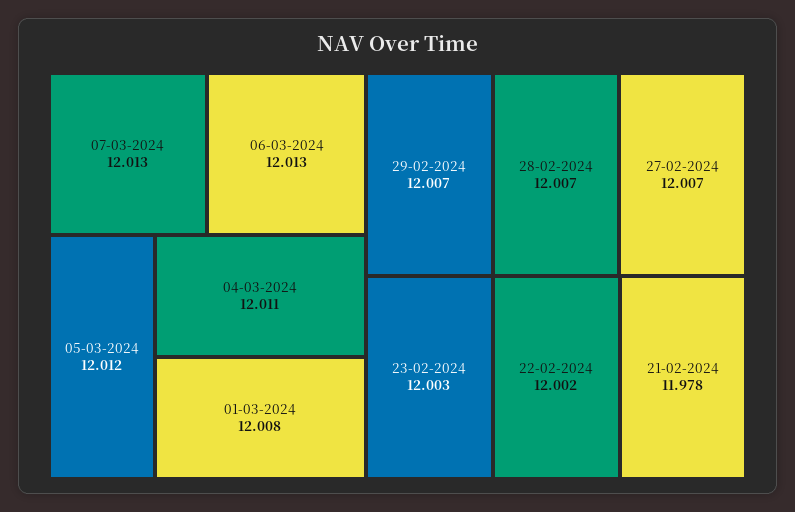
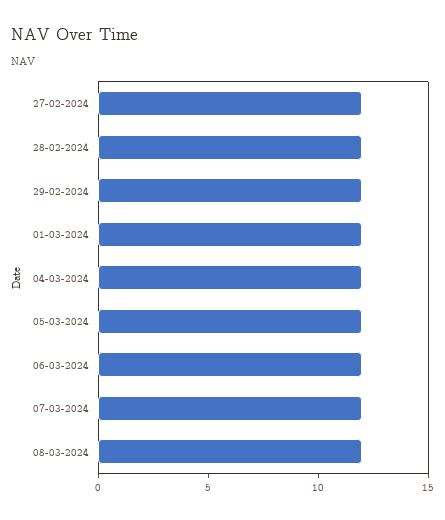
23-02-2024: 12.003 -> none
22-02-2024: 12.002 -> none
21-02-2024: 11.978 -> none
08-03-2024: none -> 12

